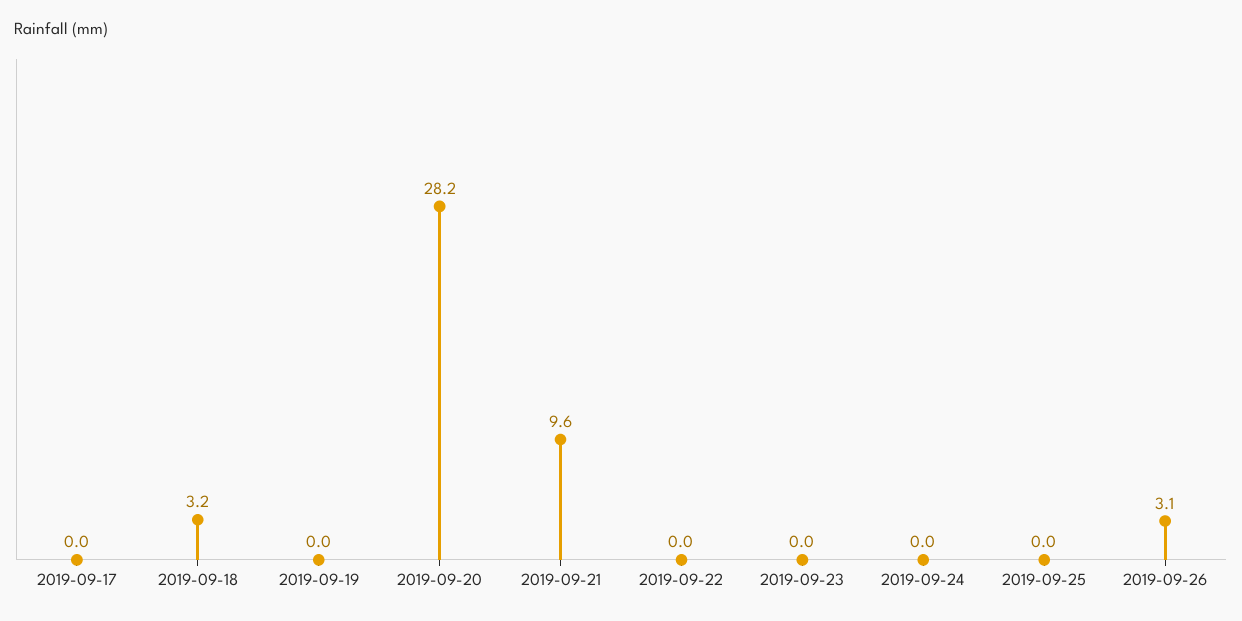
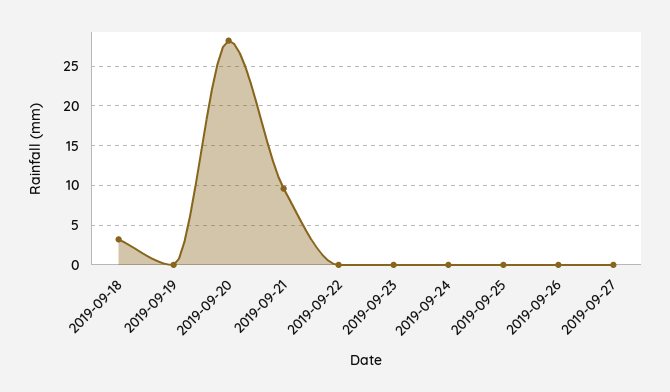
2019-09-17: 0 -> none
2019-09-26: 3.1 -> 0
2019-09-27: none -> 0

